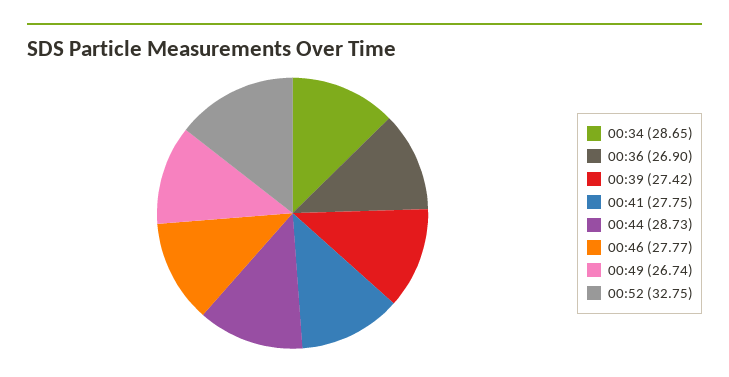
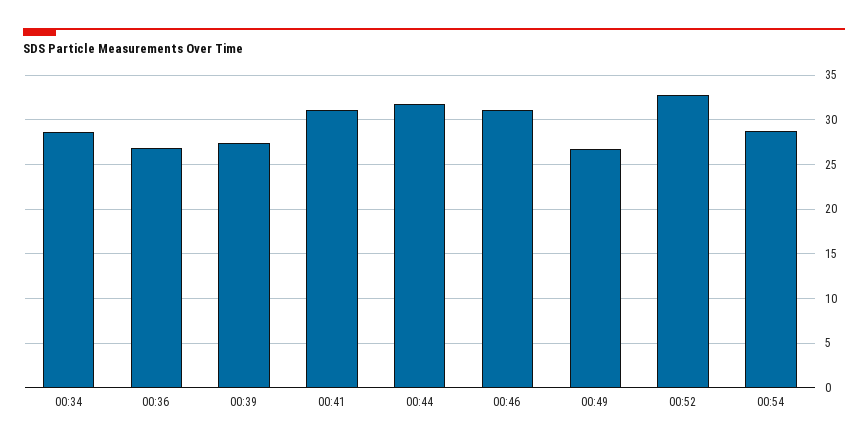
00:41: 27.75 -> 31
00:44: 28.73 -> 32
00:46: 27.77 -> 31
00:54: none -> 29

